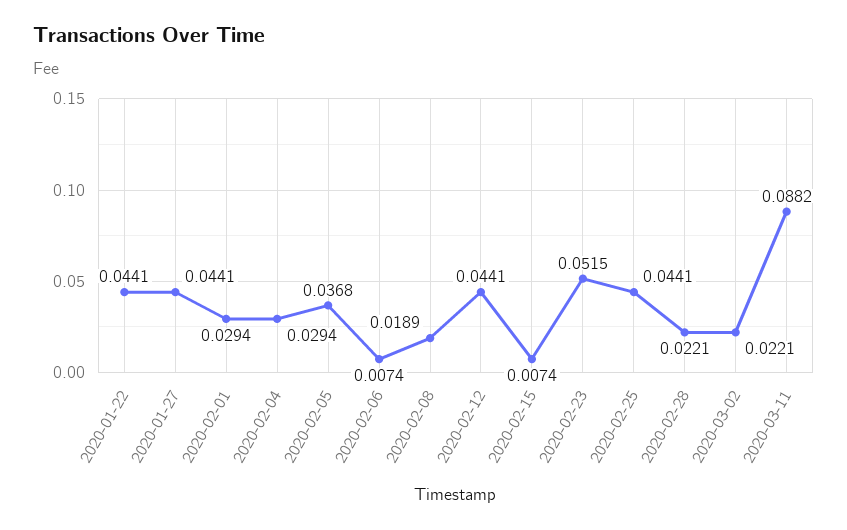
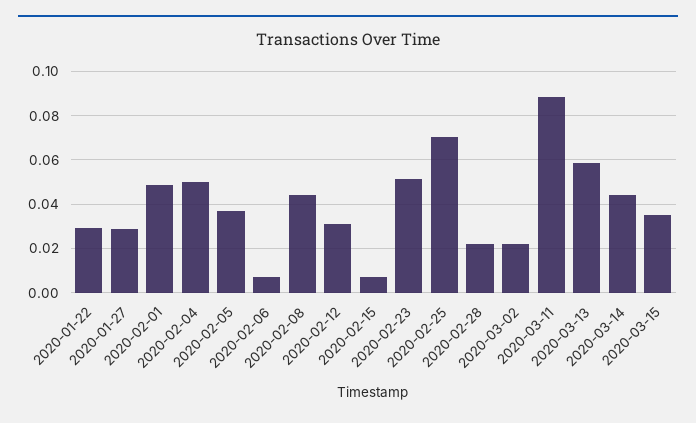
2020-01-22: 0.0441 -> 0.03
2020-01-27: 0.0441 -> 0.03
2020-02-01: 0.0294 -> 0.05
2020-02-04: 0.0294 -> 0.05
2020-02-08: 0.0189 -> 0.045
2020-02-12: 0.0441 -> 0.03
2020-02-25: 0.0441 -> 0.07
2020-03-13: none -> 0.06
2020-03-14: none -> 0.045
2020-03-15: none -> 0.035

